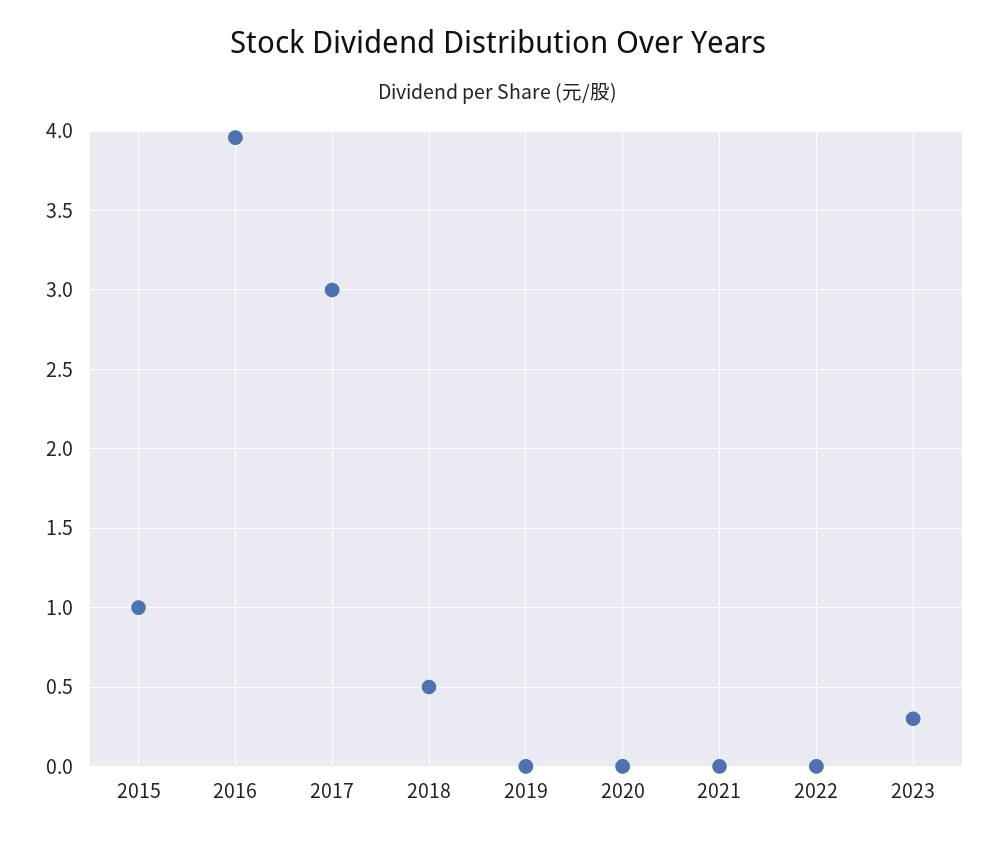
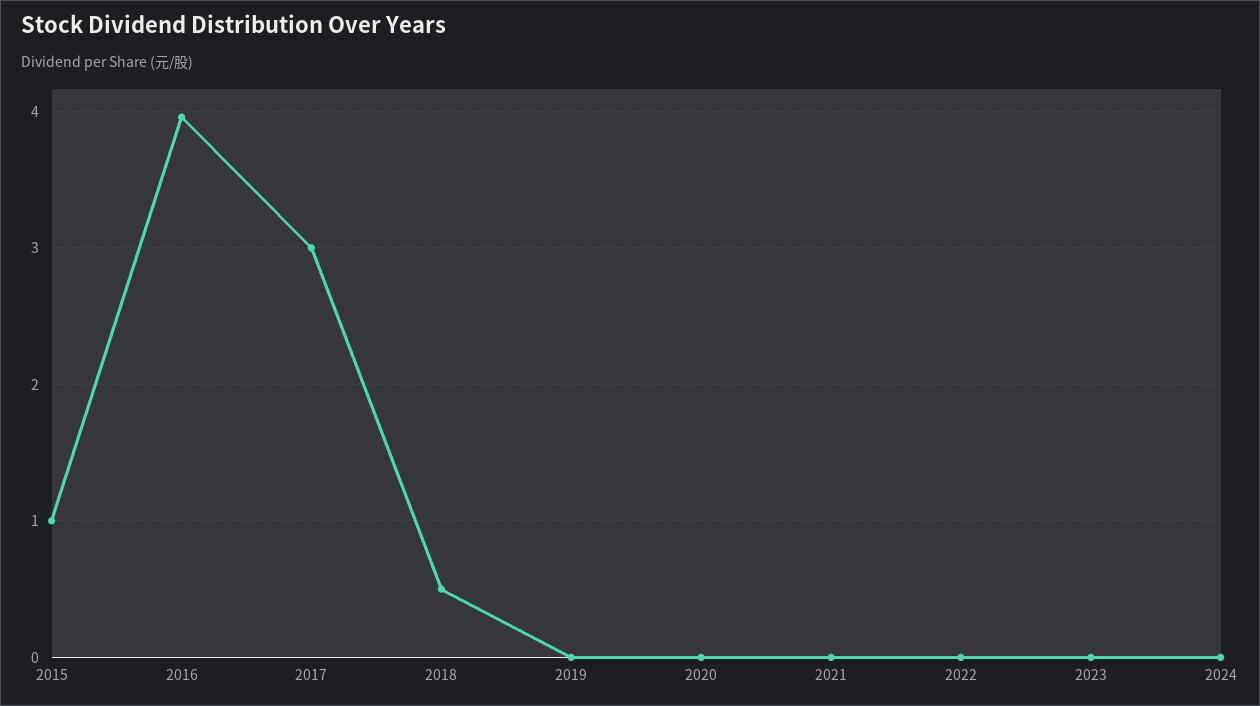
2023: 0.3 -> 0
2024: none -> 0

